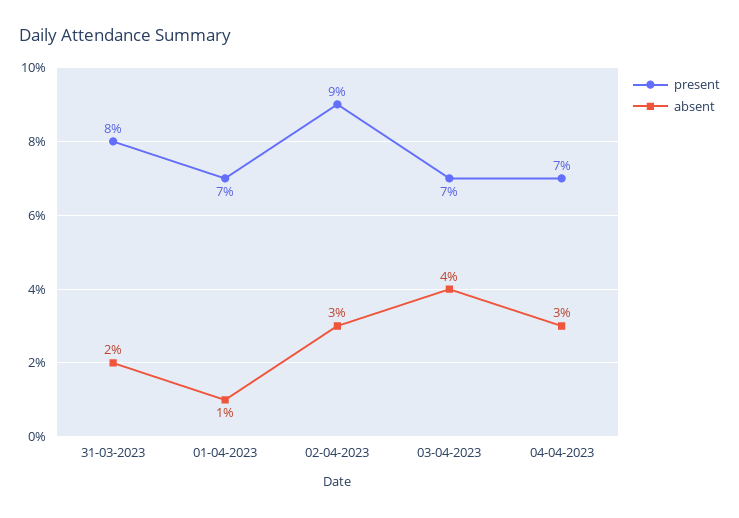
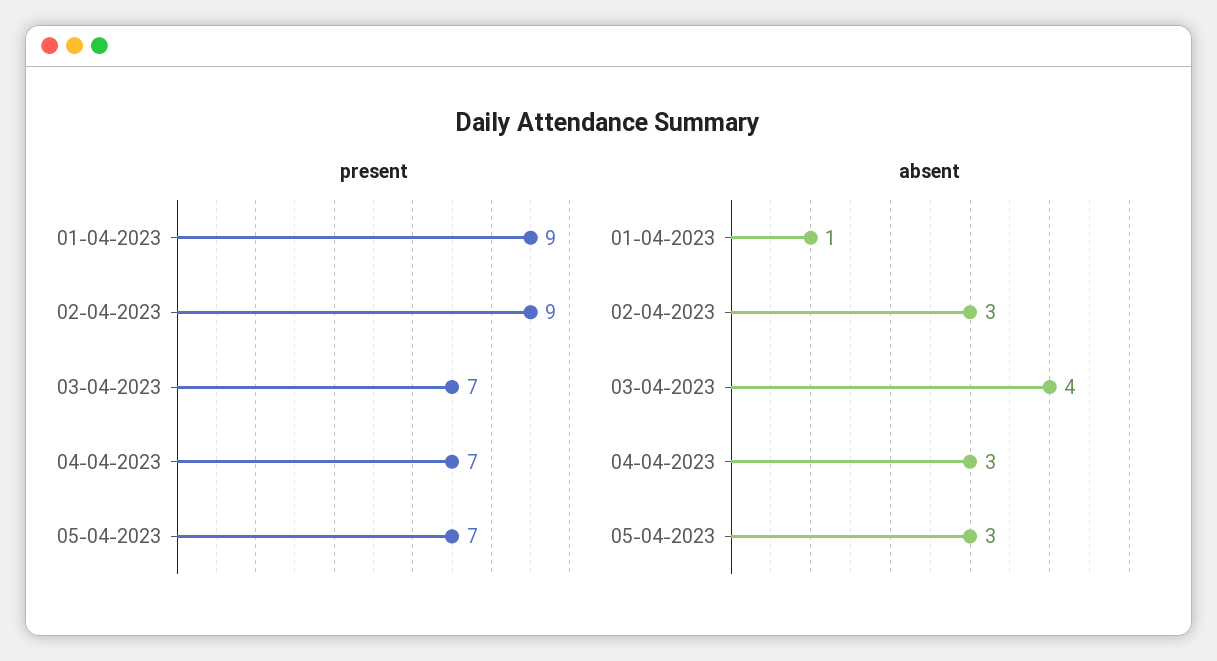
present, 31-03-2023: 8 -> none
absent, 31-03-2023: 2 -> none
present, 01-04-2023: 7 -> 9
present, 05-04-2023: none -> 7
absent, 05-04-2023: none -> 3

